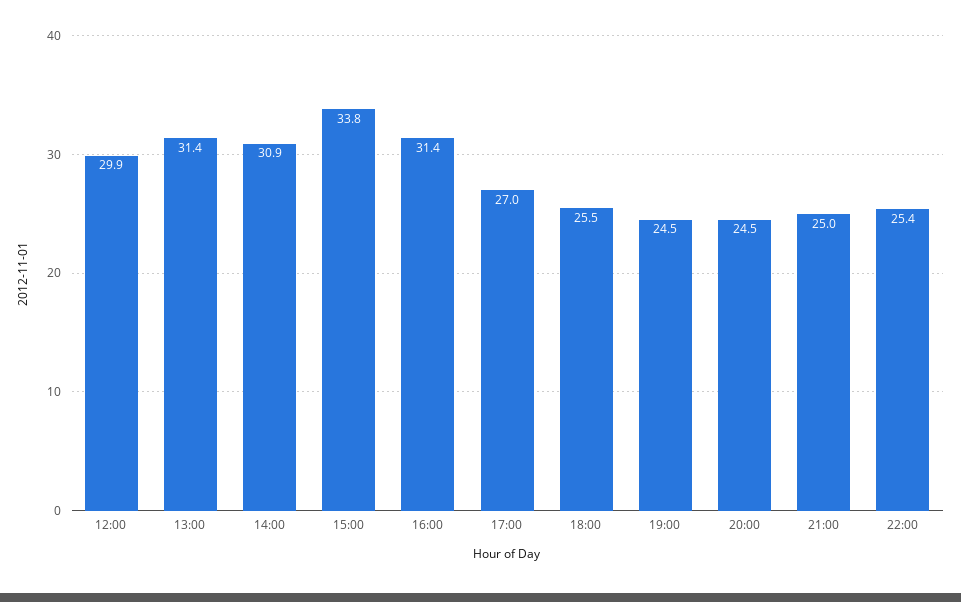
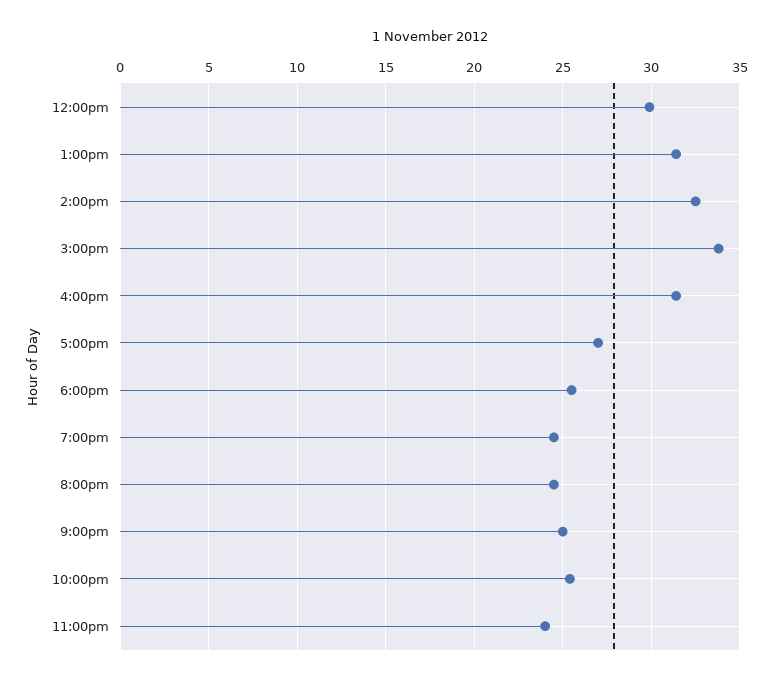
14:00: 30.9 -> 32.5
11:00pm: none -> 24

